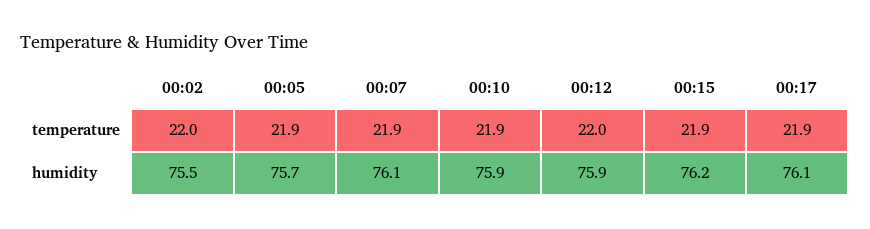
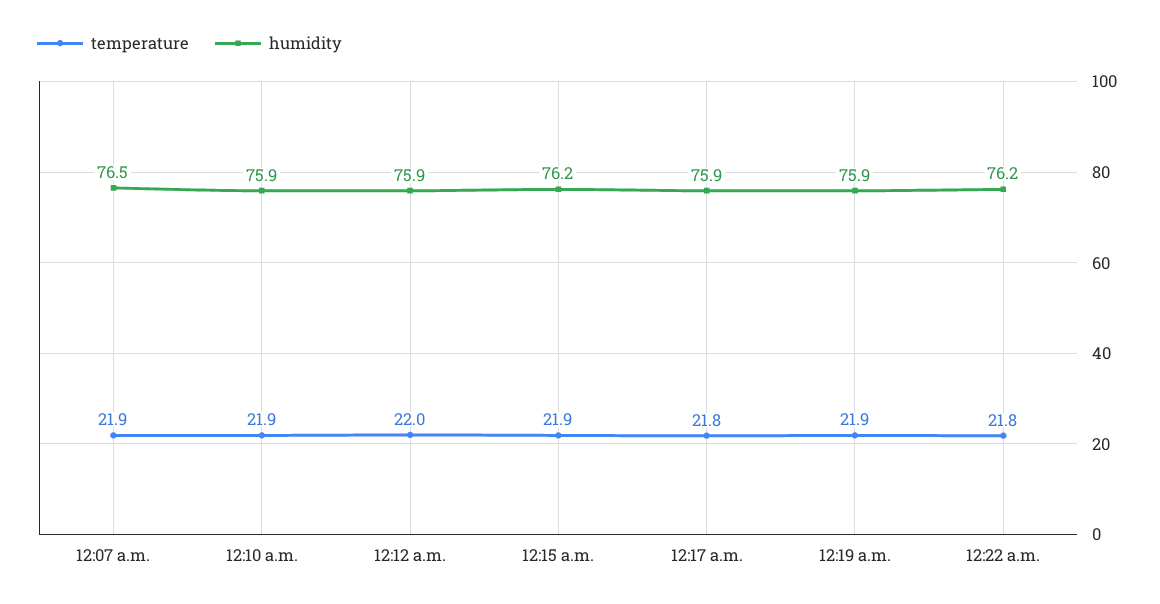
temperature, 00:02: 22 -> none
temperature, 00:05: 21.9 -> none
temperature, 00:17: 21.9 -> 21.8
humidity, 00:02: 75.5 -> none
humidity, 00:05: 75.7 -> none
humidity, 00:07: 76.1 -> 76.5
humidity, 00:17: 76.1 -> 75.9
temperature, 12:19 a.m.: none -> 21.9
humidity, 12:19 a.m.: none -> 75.9
temperature, 12:22 a.m.: none -> 21.8
humidity, 12:22 a.m.: none -> 76.2

